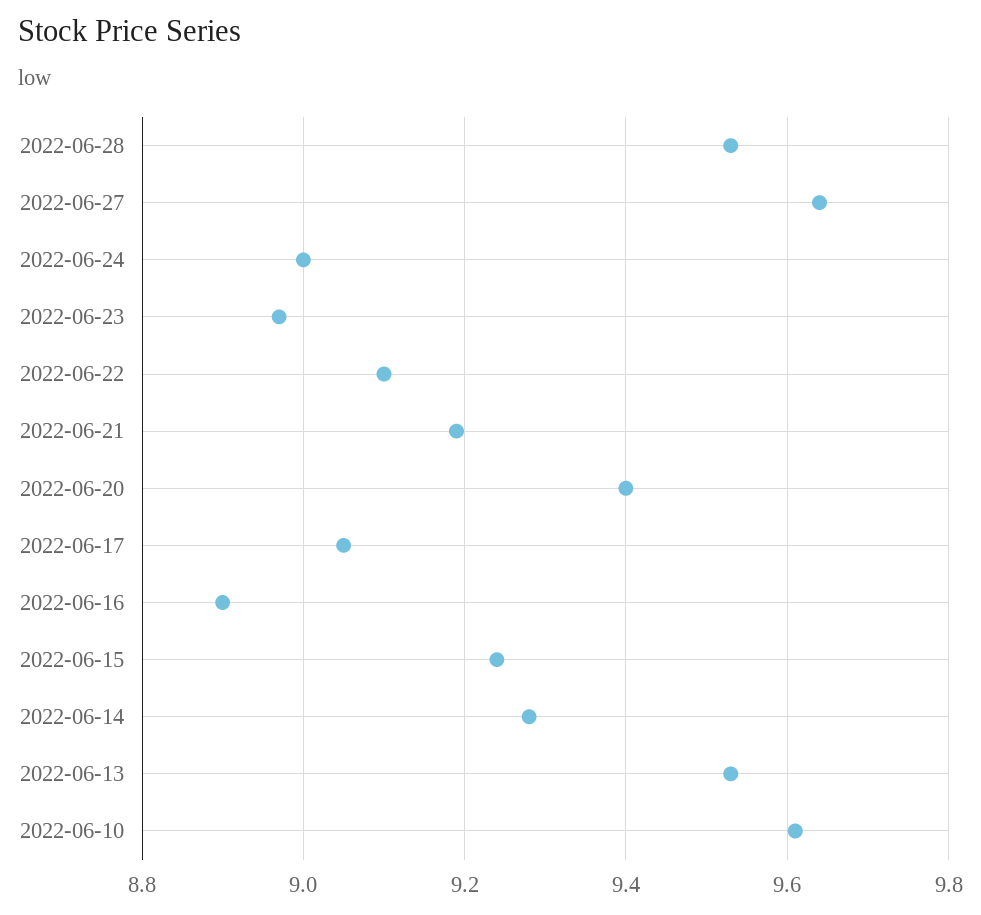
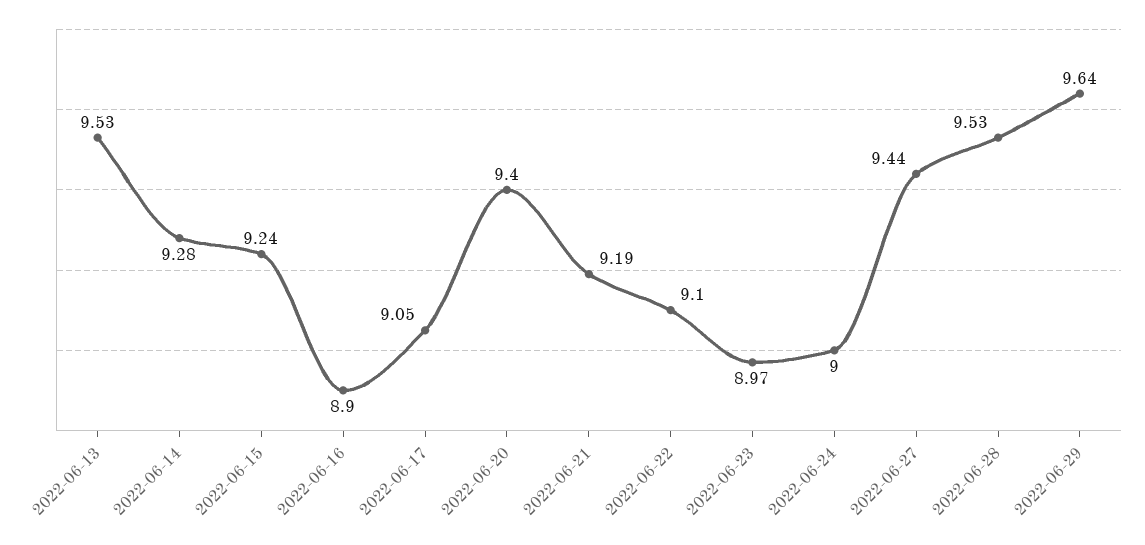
2022-06-27: 9.65 -> 9.44
2022-06-10: 9.6 -> none
2022-06-29: none -> 9.64

